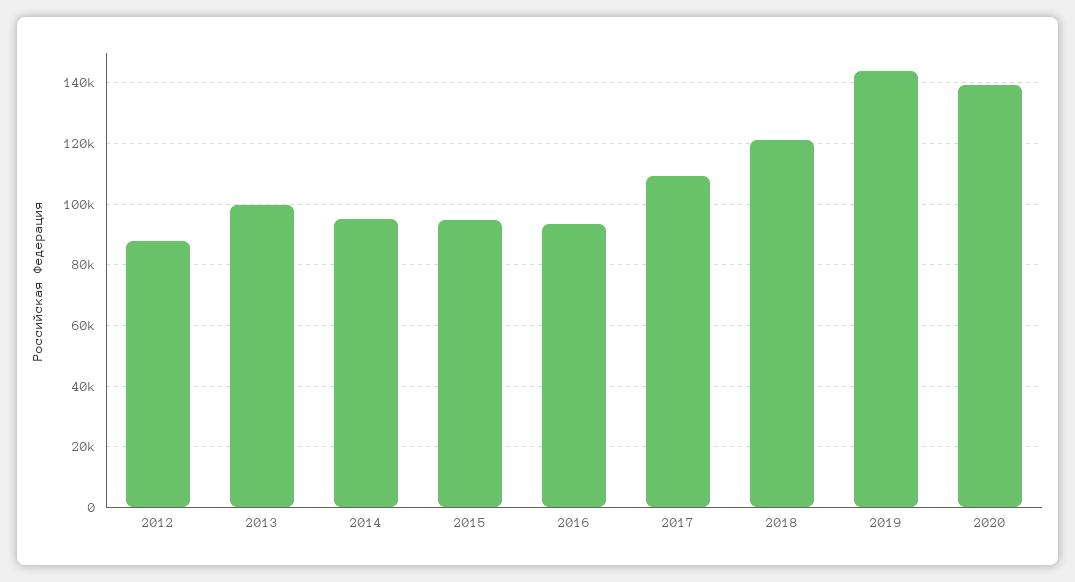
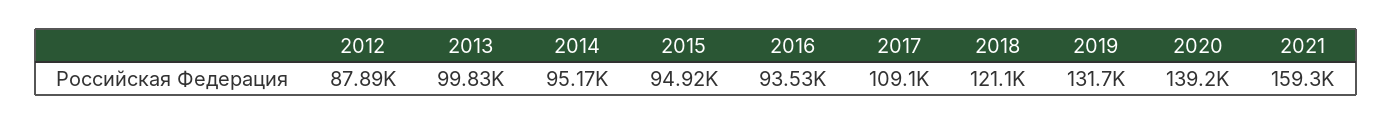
2019: 144000 -> 131700
2021: none -> 159300

